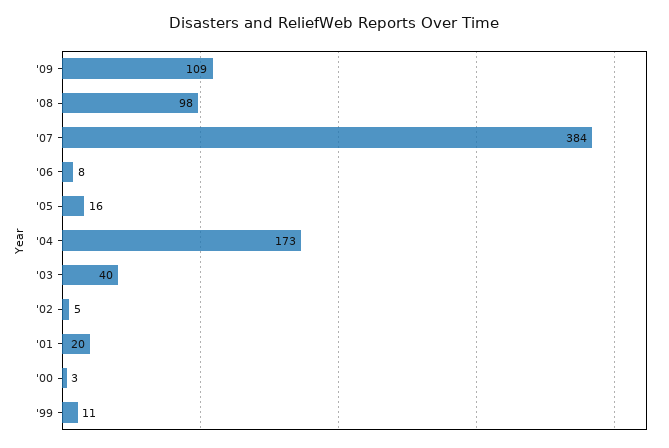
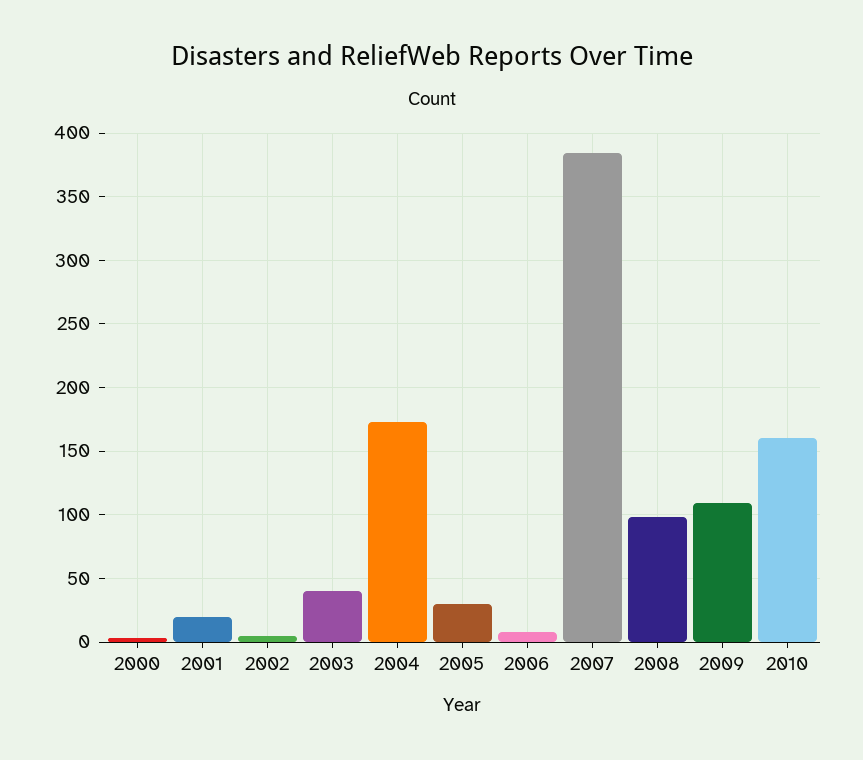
'05: 16 -> 30
'99: 11 -> none
2010: none -> 160

